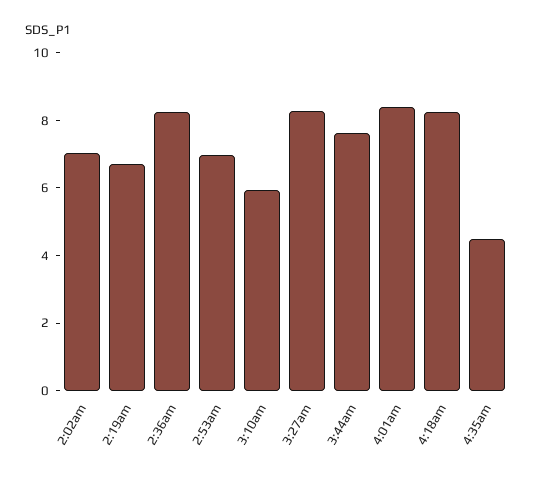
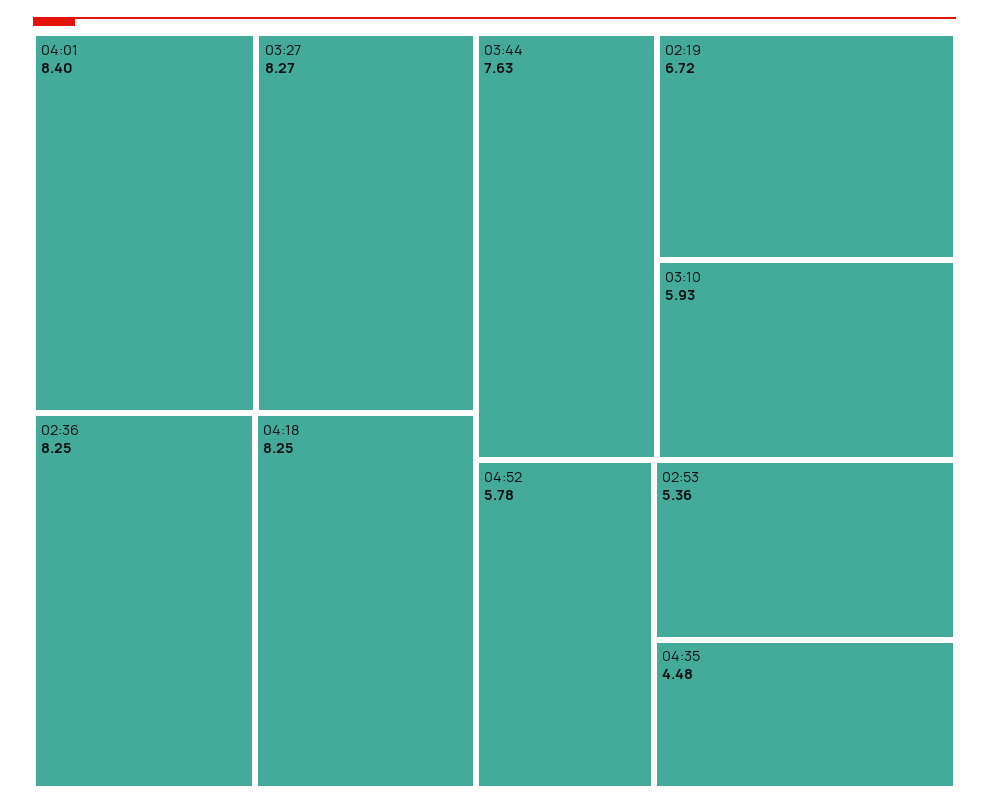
2:02am: 7 -> none
2:53am: 7 -> 5.36
04:52: none -> 5.78

